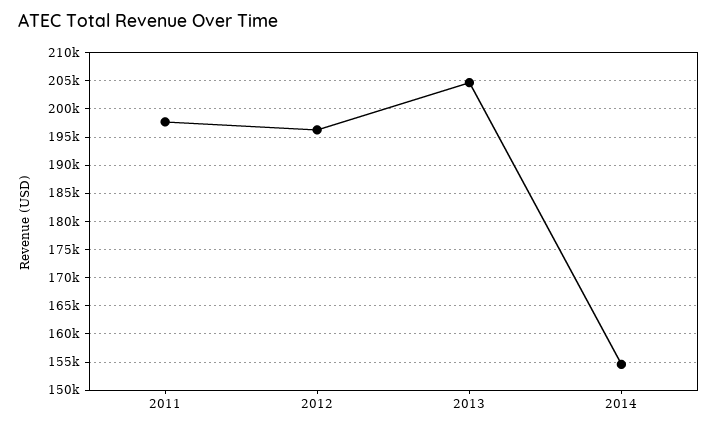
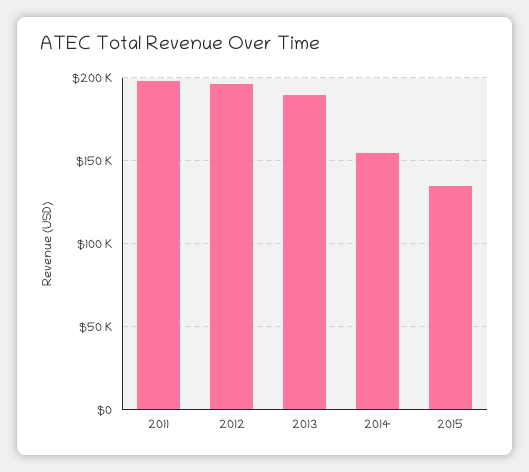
2013: 205000 -> 190000
2015: none -> 135000

